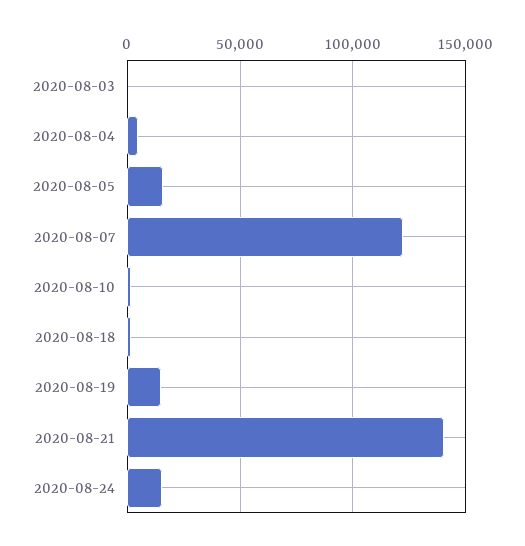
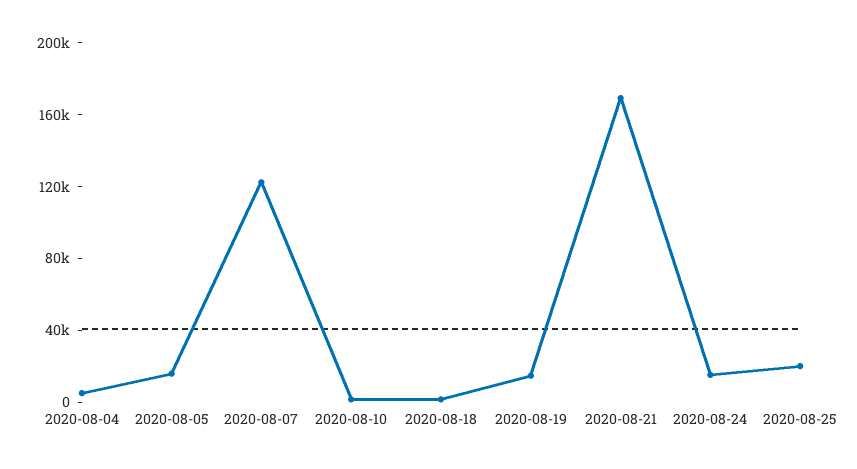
2020-08-03: 0 -> none
2020-08-21: 140000 -> 170000
2020-08-25: none -> 20000

